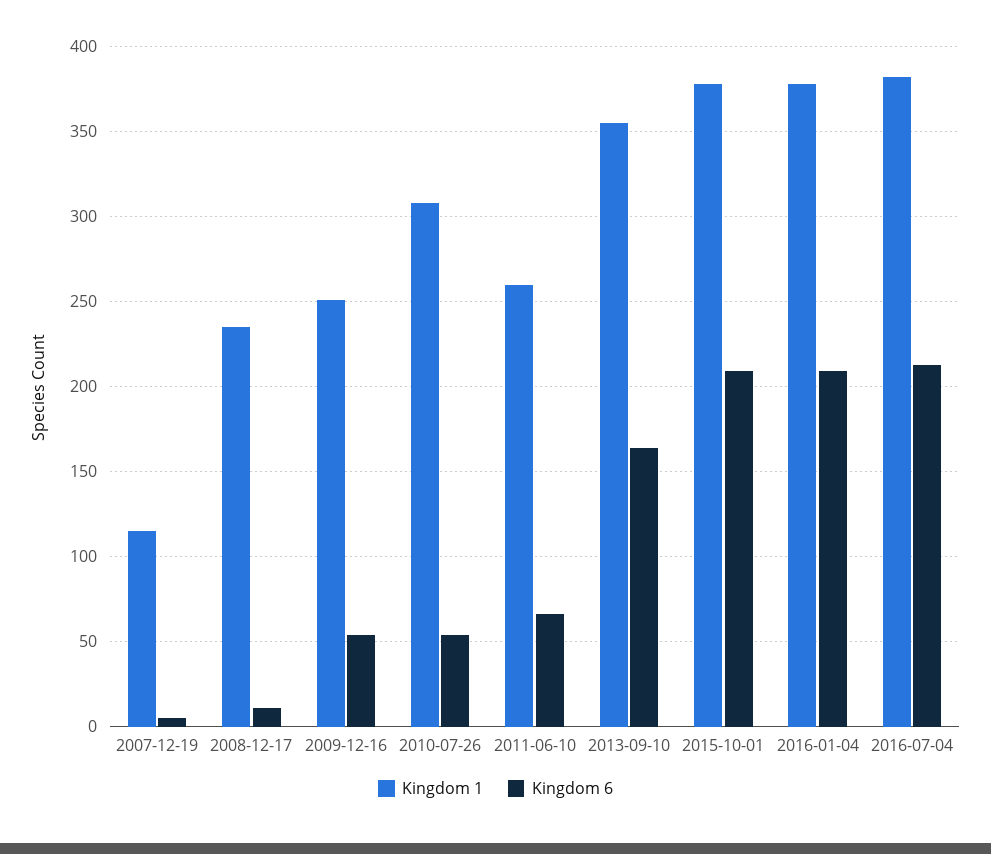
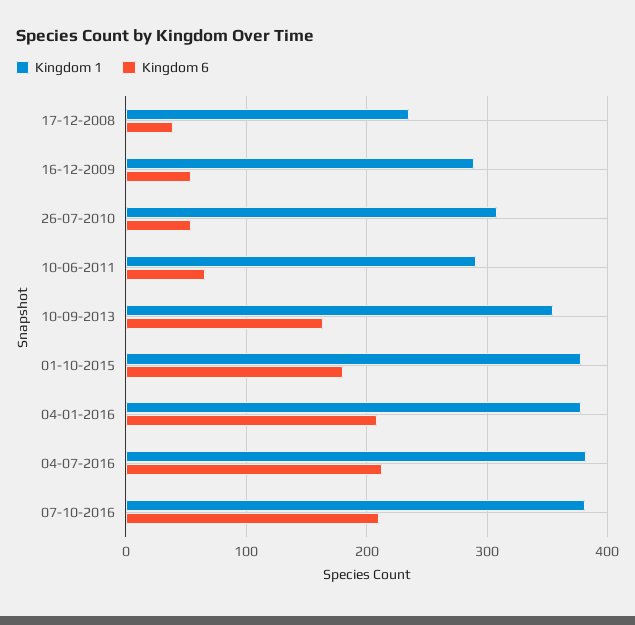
Kingdom 1, 2007-12-19: 115 -> none
Kingdom 6, 2007-12-19: 5 -> none
Kingdom 6, 2008-12-17: 10 -> 40
Kingdom 1, 2009-12-16: 250 -> 290
Kingdom 1, 2011-06-10: 260 -> 290
Kingdom 6, 2015-10-01: 210 -> 180
Kingdom 1, 07-10-2016: none -> 380
Kingdom 6, 07-10-2016: none -> 210

